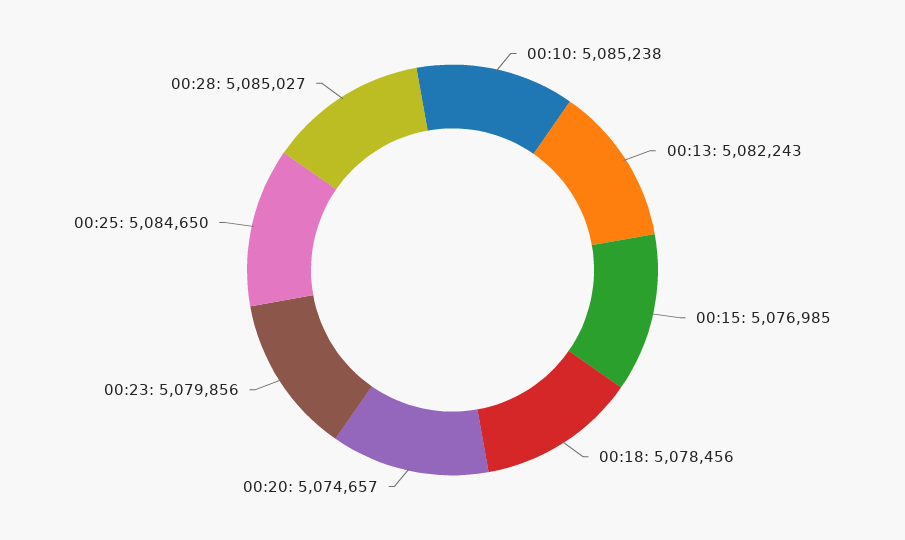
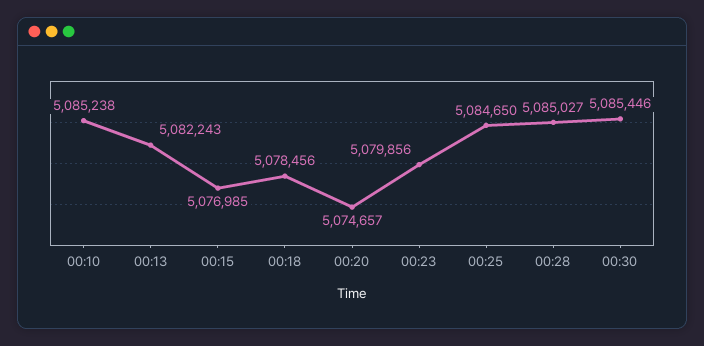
00:30: none -> 5085446

